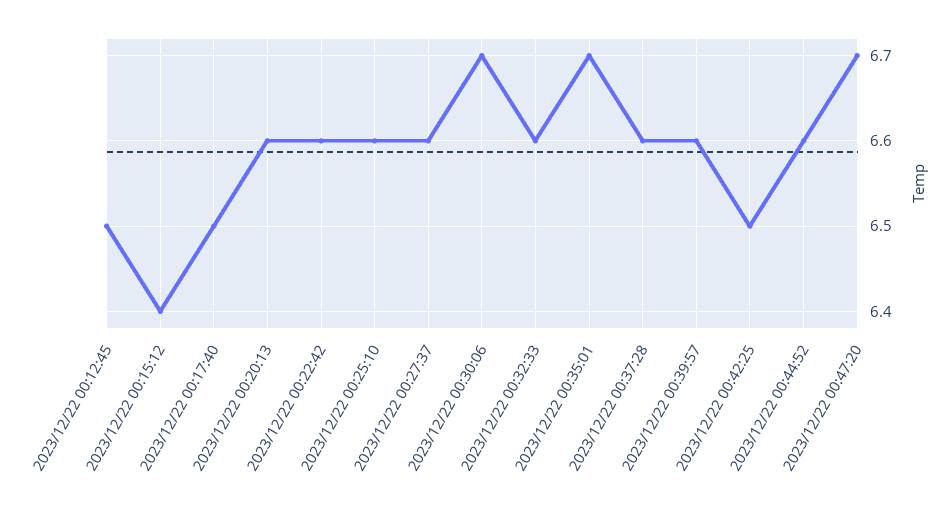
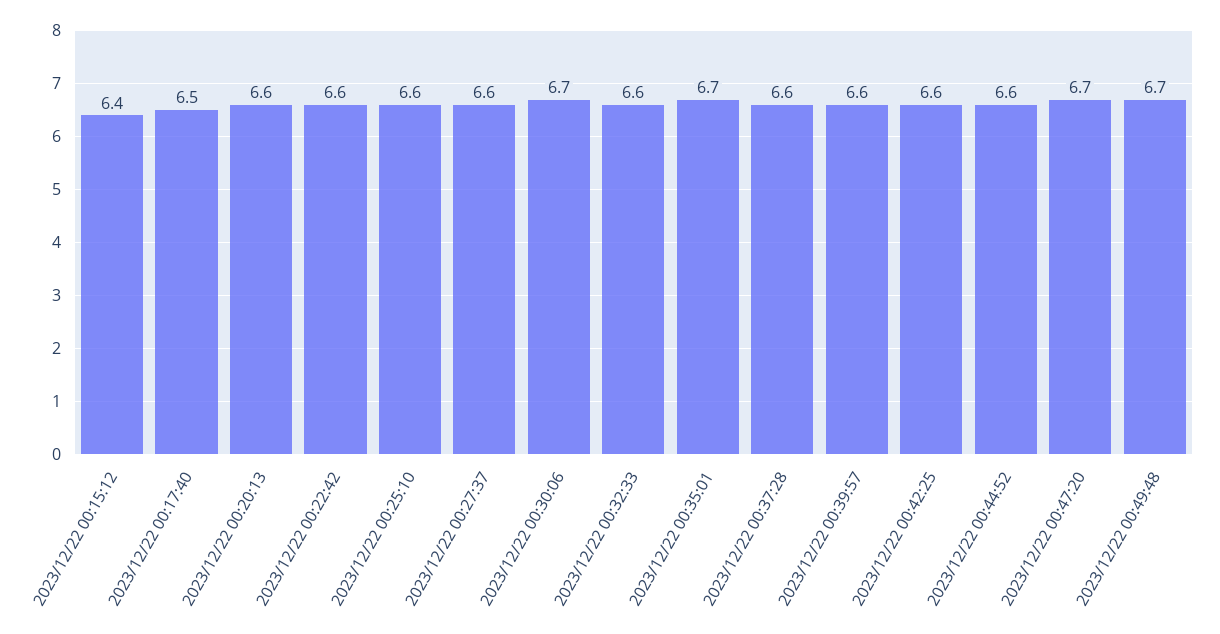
2023/12/22 00:12:45: 6.5 -> none
2023/12/22 00:42:25: 6.5 -> 6.6
2023/12/22 00:49:48: none -> 6.7

